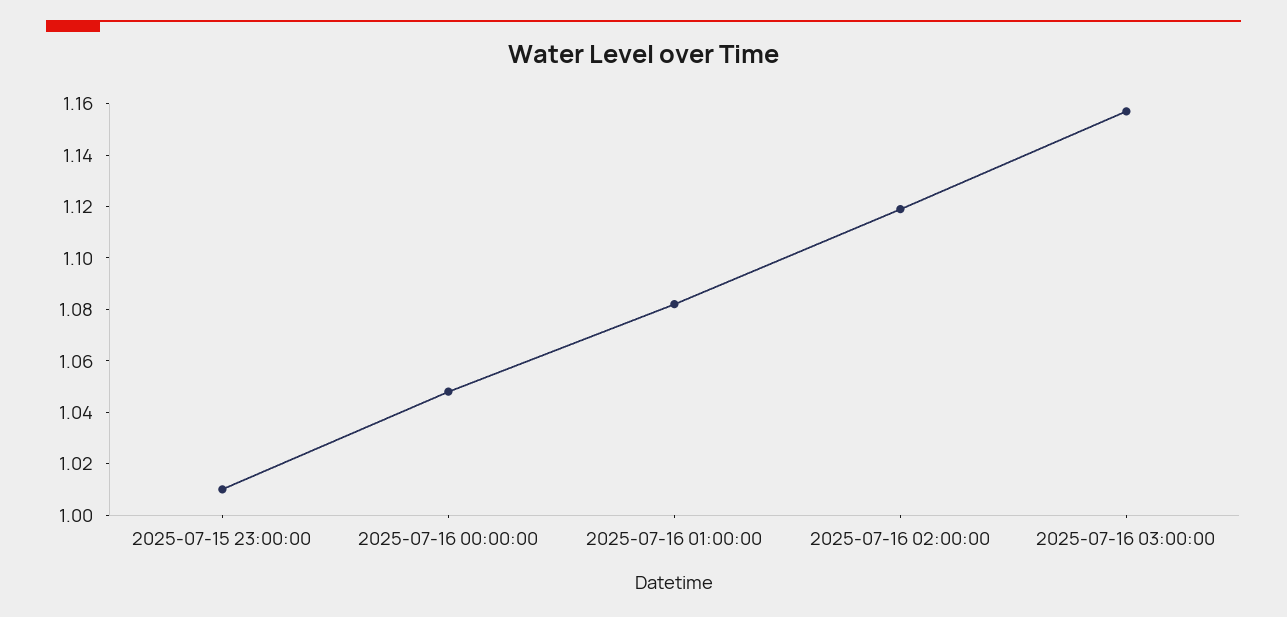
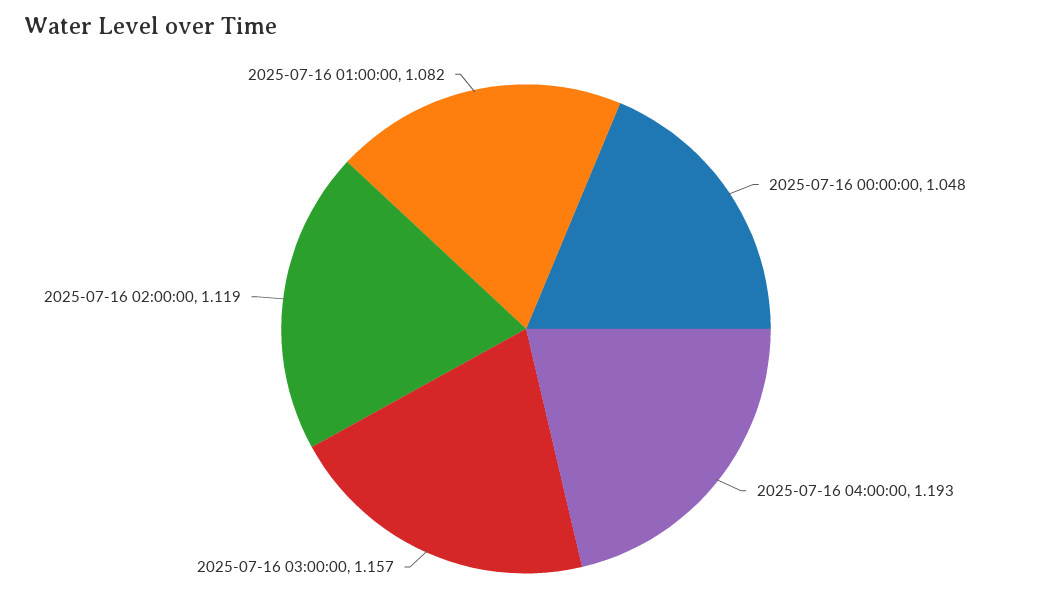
2025-07-15 23:00:00: 1.01 -> none
2025-07-16 04:00:00: none -> 1.193

